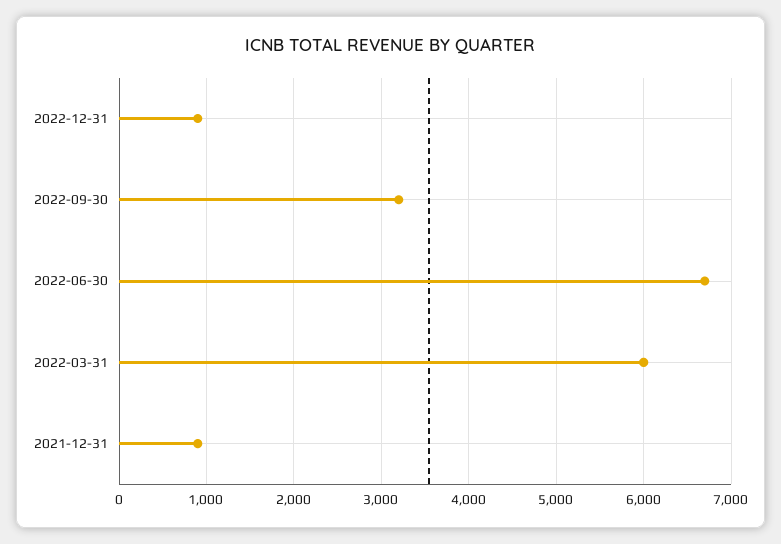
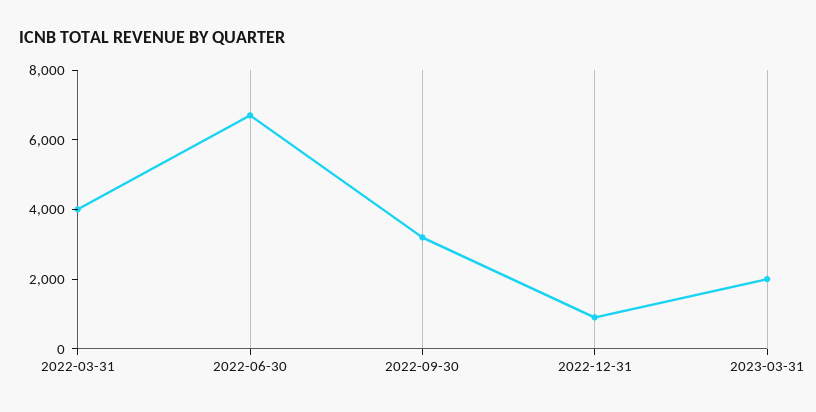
2022-03-31: 6000 -> 4000
2021-12-31: 900 -> none
2023-03-31: none -> 2000

